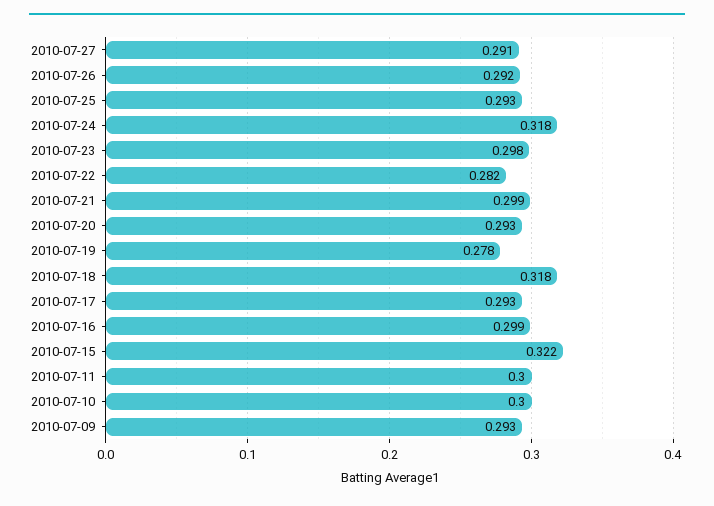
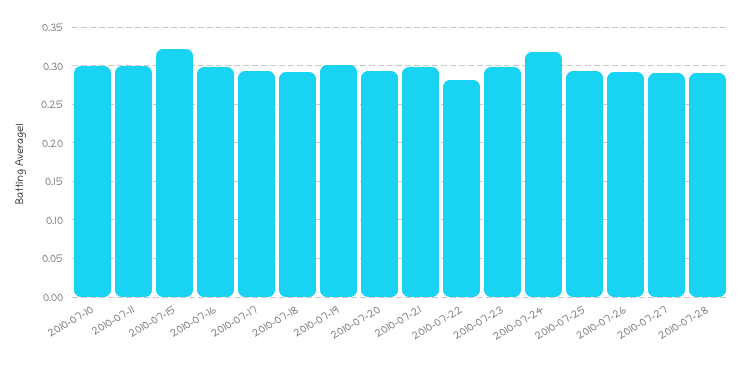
2010-07-19: 0.278 -> 0.3
2010-07-18: 0.318 -> 0.29
2010-07-09: 0.293 -> none
2010-07-28: none -> 0.29

